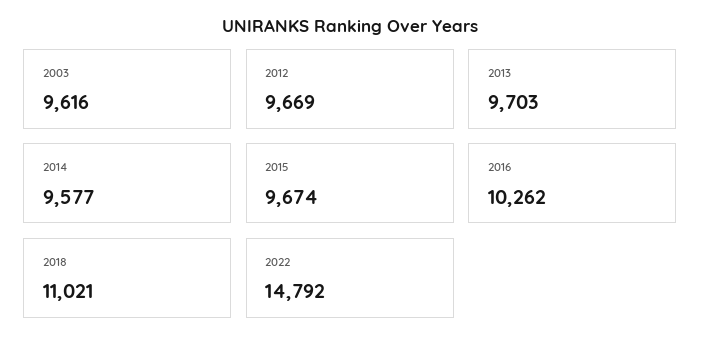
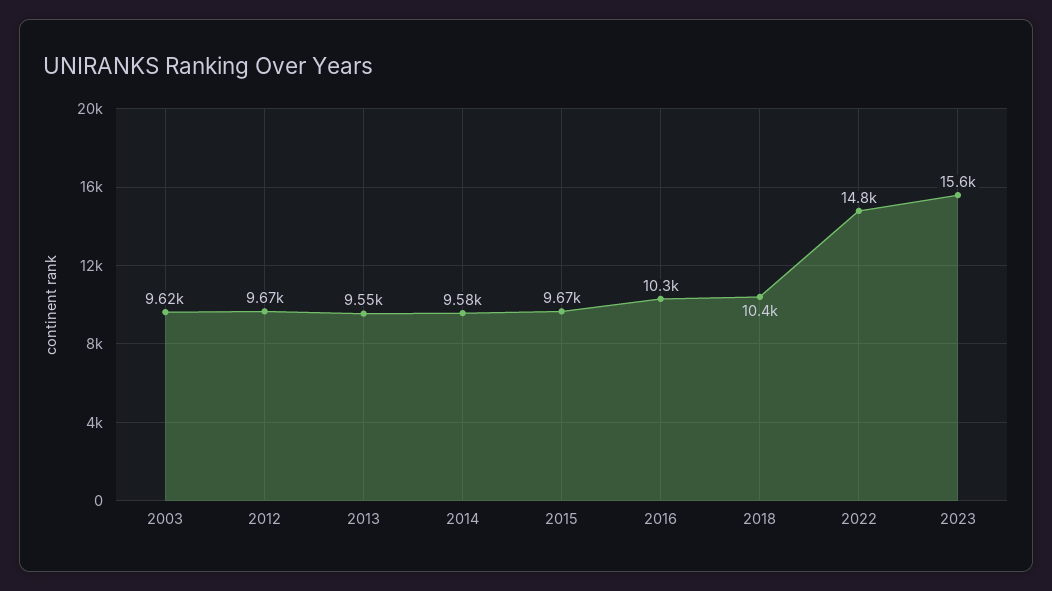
2013: 9703 -> 9550
2018: 11021 -> 10400
2023: none -> 15600

